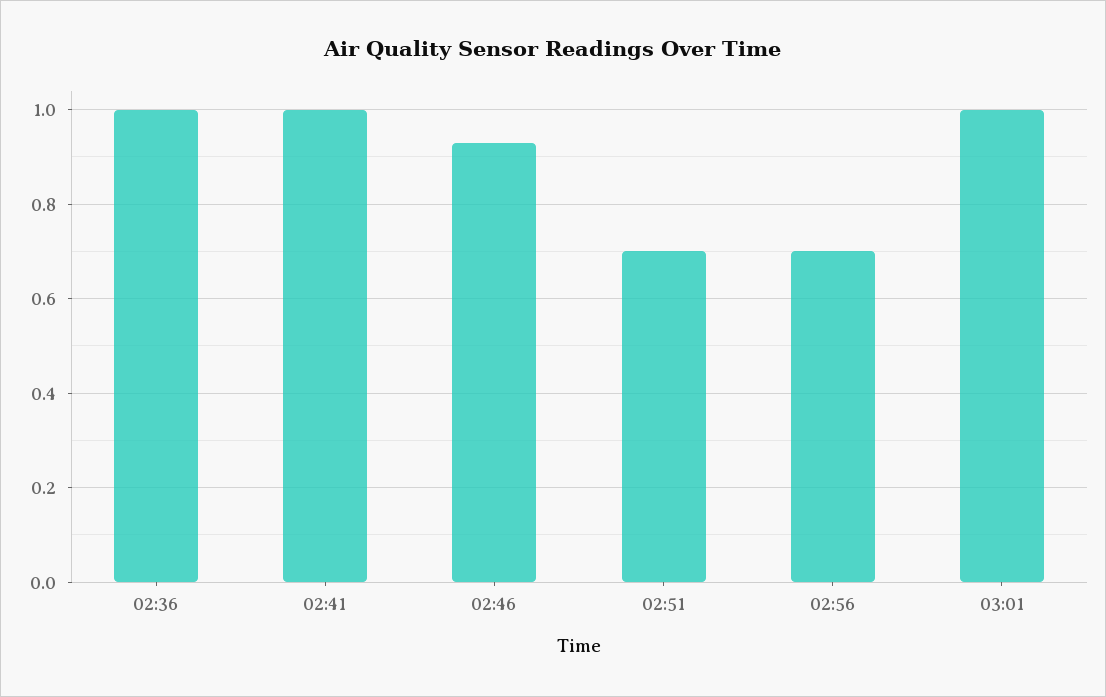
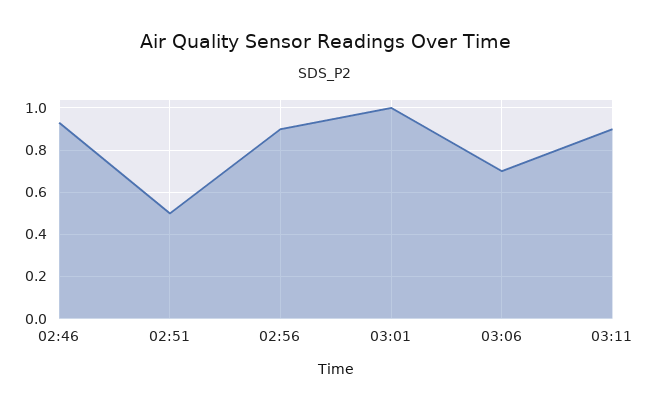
02:36: 1 -> none
02:41: 1 -> none
02:51: 0.7 -> 0.5
02:56: 0.7 -> 0.9
03:06: none -> 0.7
03:11: none -> 0.9

